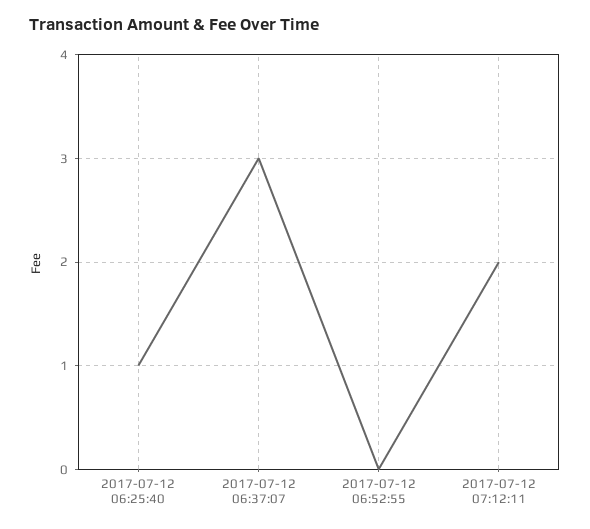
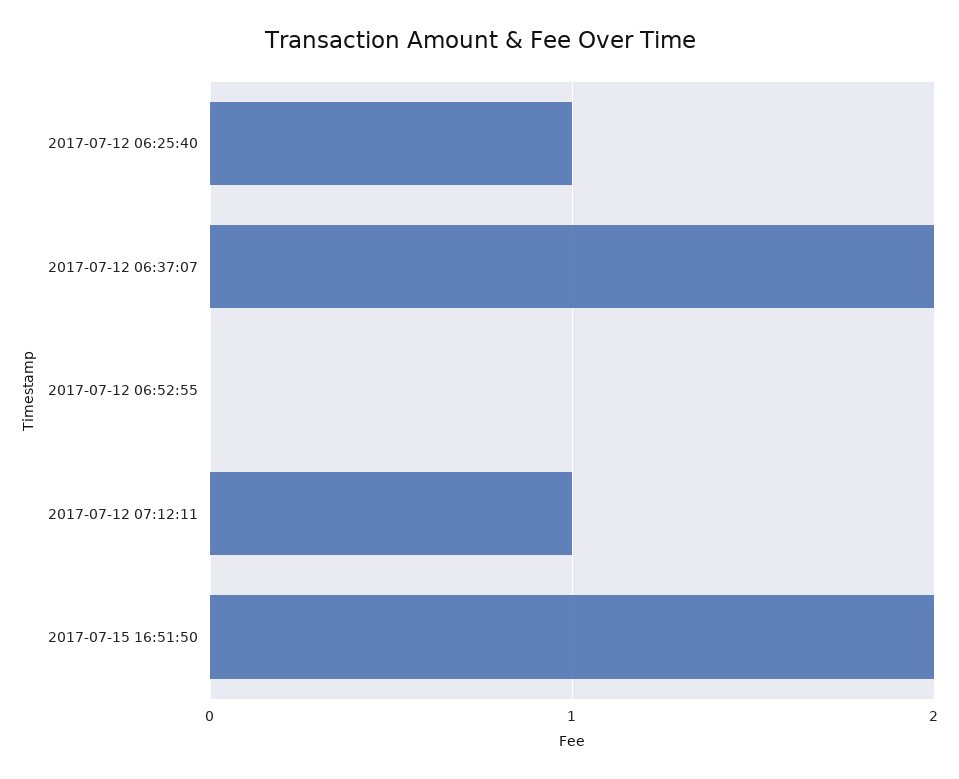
2017-07-12 06:37:07: 3 -> 2
2017-07-12 07:12:11: 2 -> 1
2017-07-15 16:51:50: none -> 2

